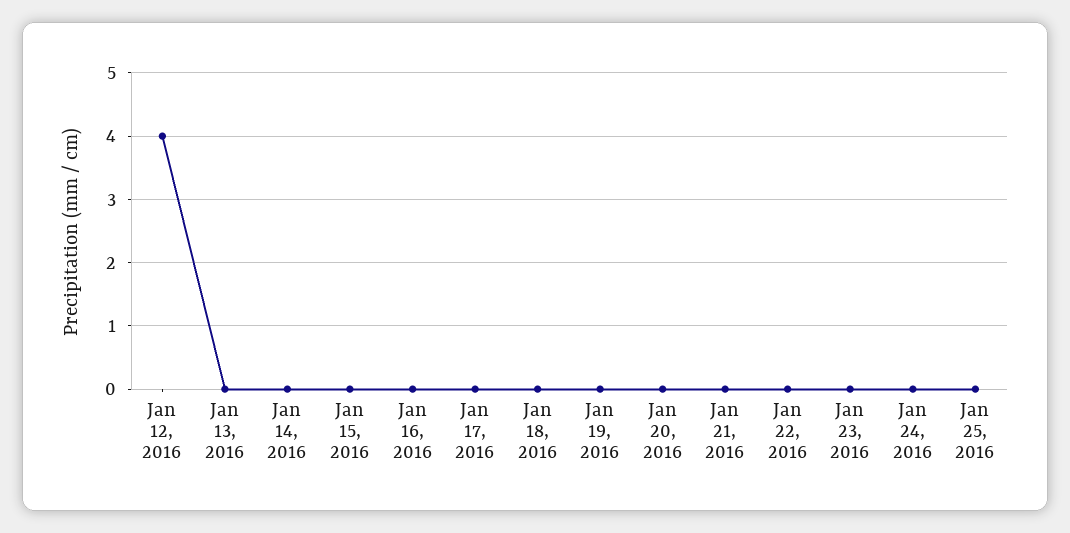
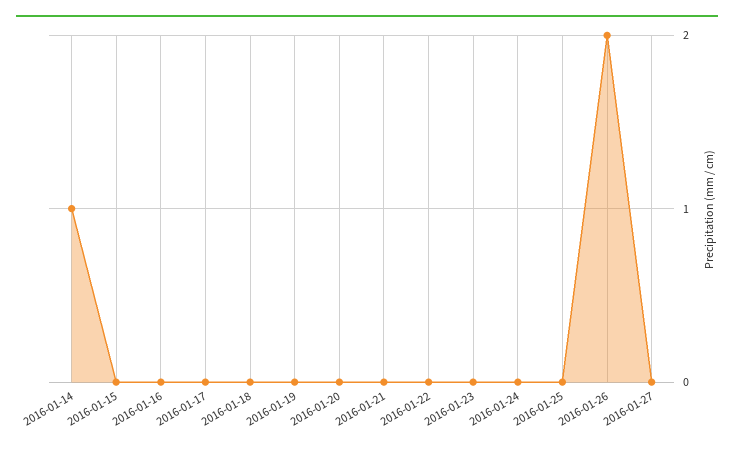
Jan 12, 2016: 4 -> none
Jan 13, 2016: 0 -> none
Jan 14, 2016: 0 -> 1
2016-01-26: none -> 2
2016-01-27: none -> 0

